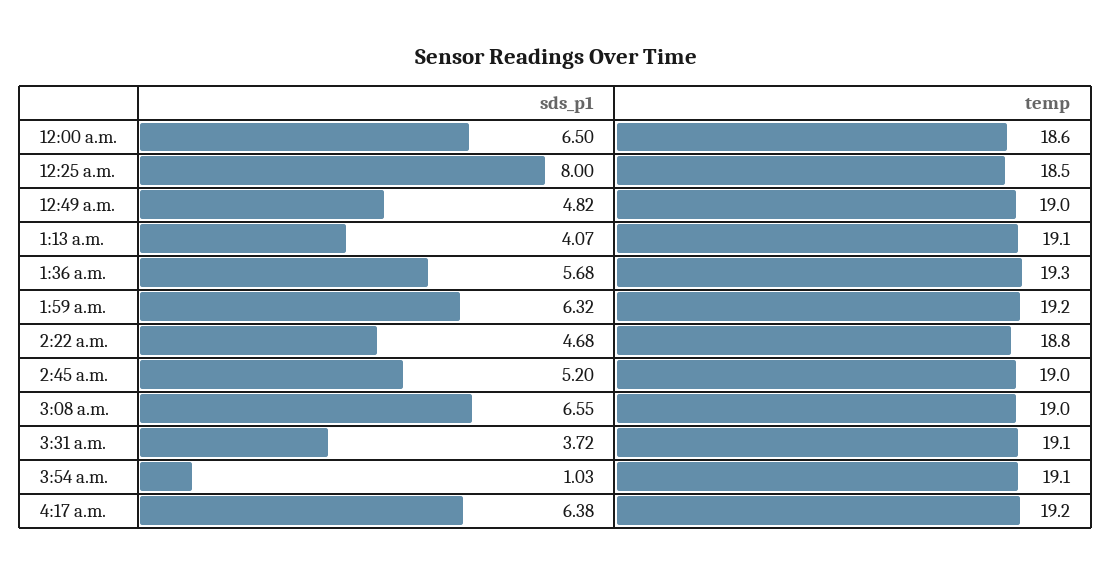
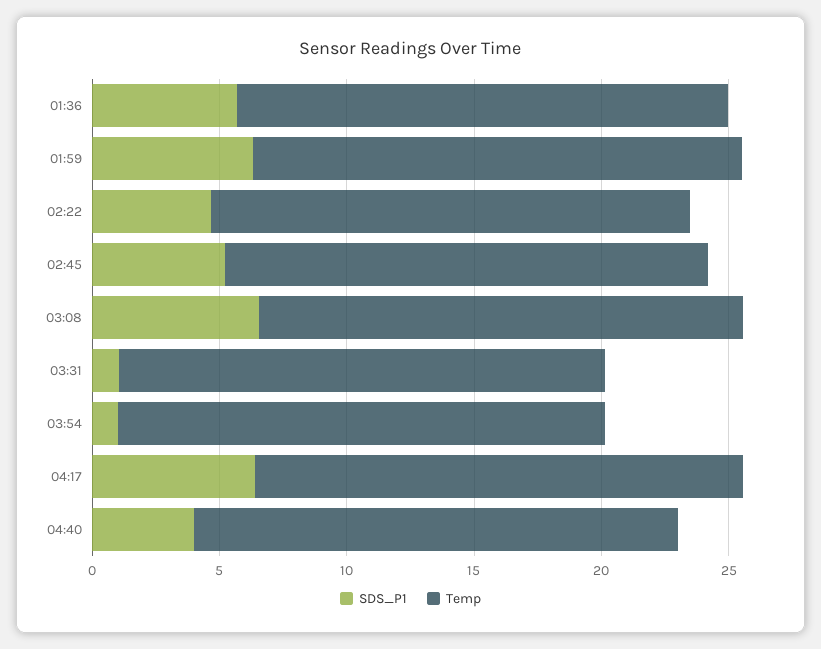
sds_p1, 12:00 a.m.: 6.5 -> none
temp, 12:00 a.m.: 18.6 -> none
sds_p1, 12:25 a.m.: 8 -> none
temp, 12:25 a.m.: 18.5 -> none
sds_p1, 12:49 a.m.: 4.82 -> none
temp, 12:49 a.m.: 19 -> none
sds_p1, 1:13 a.m.: 4.07 -> none
temp, 1:13 a.m.: 19.1 -> none
sds_p1, 3:31 a.m.: 3.72 -> 1
sds_p1, 04:40: none -> 4
temp, 04:40: none -> 19

